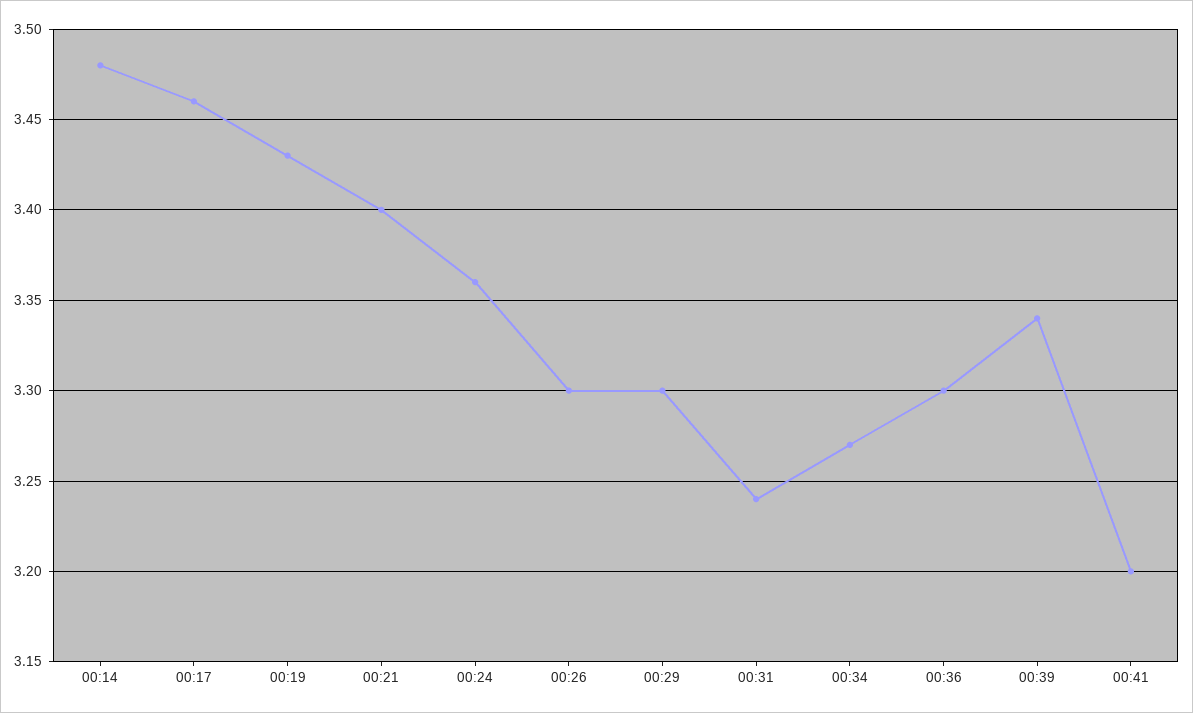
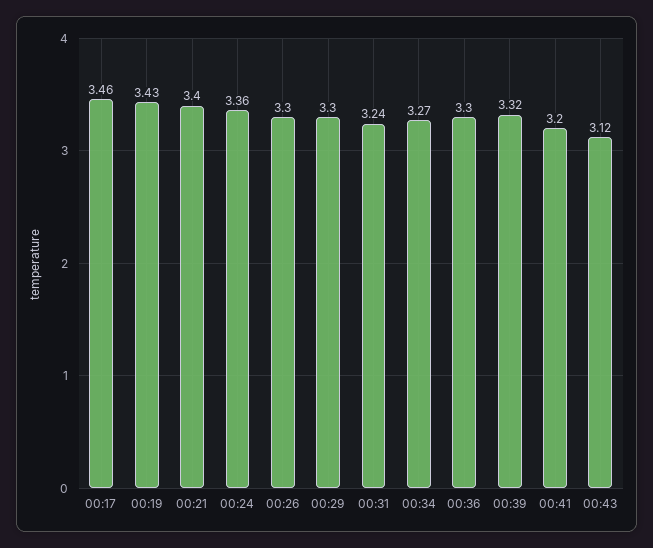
00:14: 3.48 -> none
00:39: 3.34 -> 3.32
00:43: none -> 3.12

